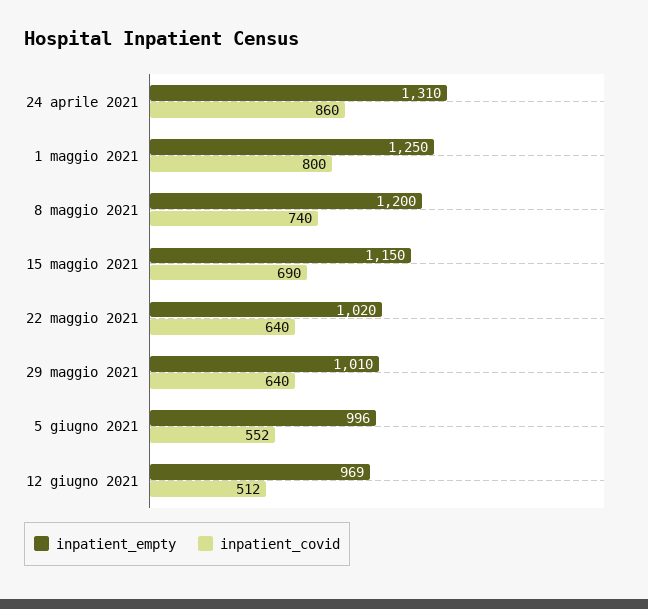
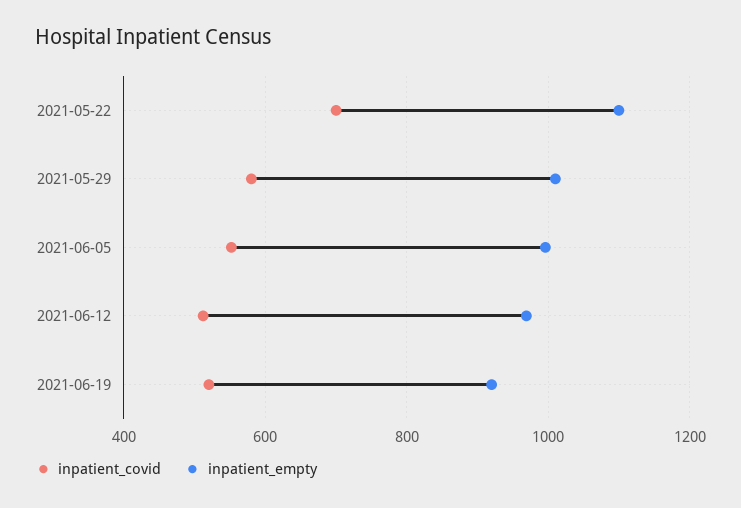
inpatient_empty, 24 aprile 2021: 1310 -> none
inpatient_covid, 24 aprile 2021: 860 -> none
inpatient_empty, 1 maggio 2021: 1250 -> none
inpatient_covid, 1 maggio 2021: 800 -> none
inpatient_empty, 8 maggio 2021: 1200 -> none
inpatient_covid, 8 maggio 2021: 740 -> none
inpatient_empty, 15 maggio 2021: 1150 -> none
inpatient_covid, 15 maggio 2021: 690 -> none
inpatient_empty, 22 maggio 2021: 1020 -> 1100
inpatient_covid, 22 maggio 2021: 640 -> 700
inpatient_covid, 29 maggio 2021: 640 -> 580
inpatient_covid, 2021-06-19: none -> 520
inpatient_empty, 2021-06-19: none -> 920

